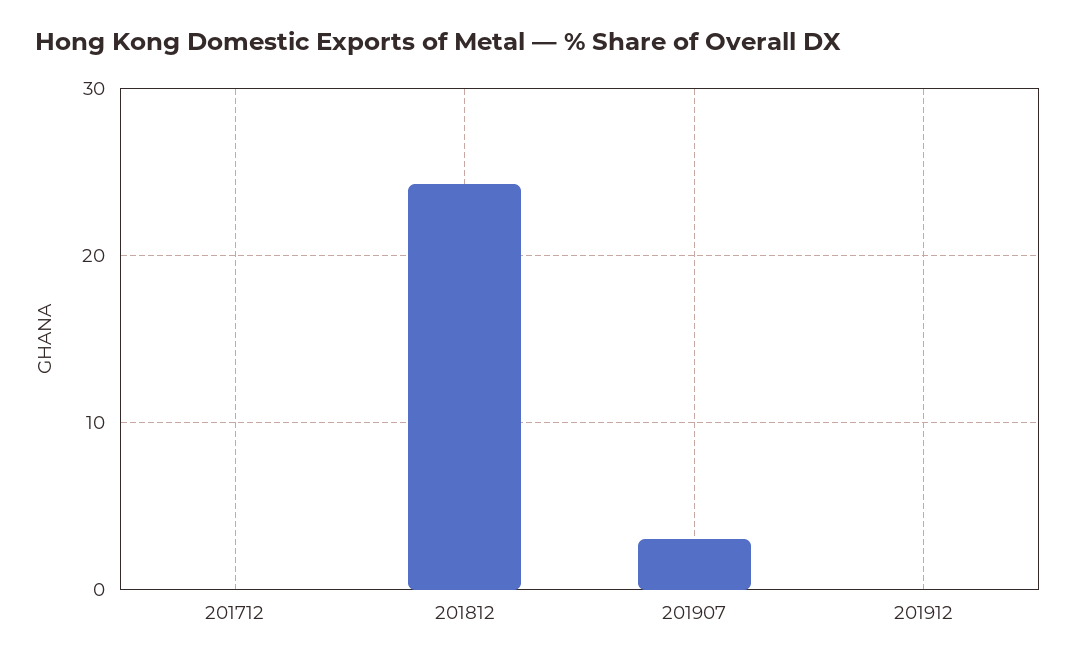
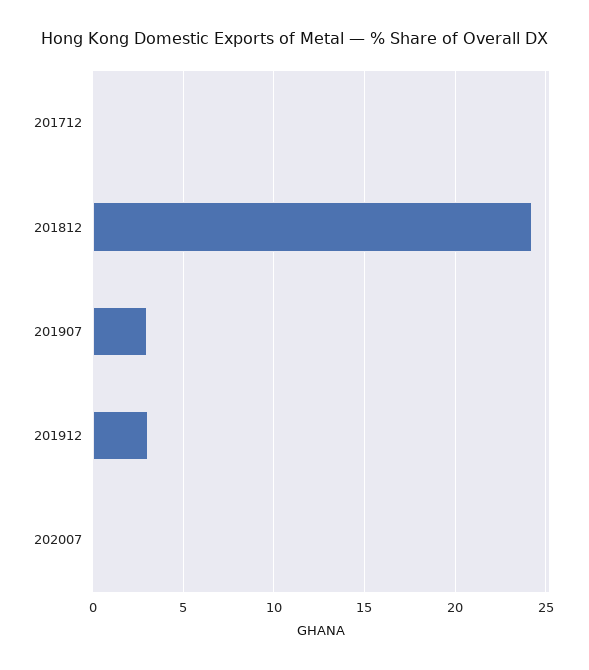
201912: 0 -> 3
202007: none -> 0

